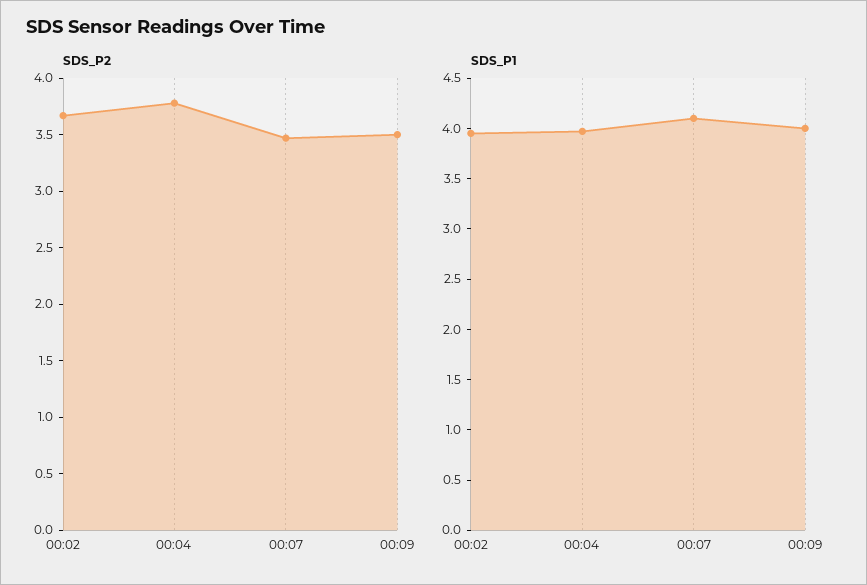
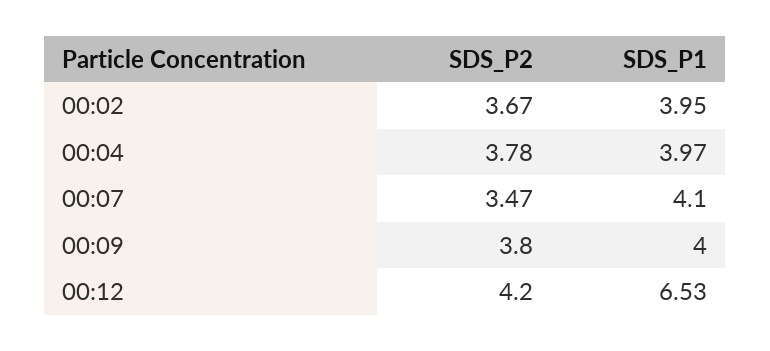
SDS_P2, 00:09: 3.5 -> 3.8
SDS_P2, 00:12: none -> 4.2
SDS_P1, 00:12: none -> 6.53

